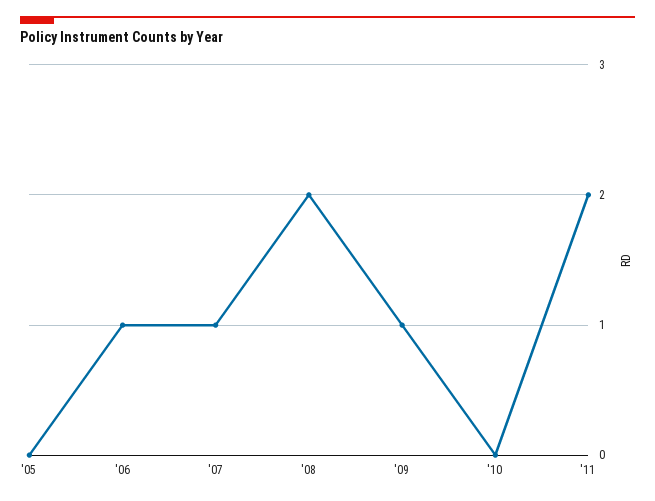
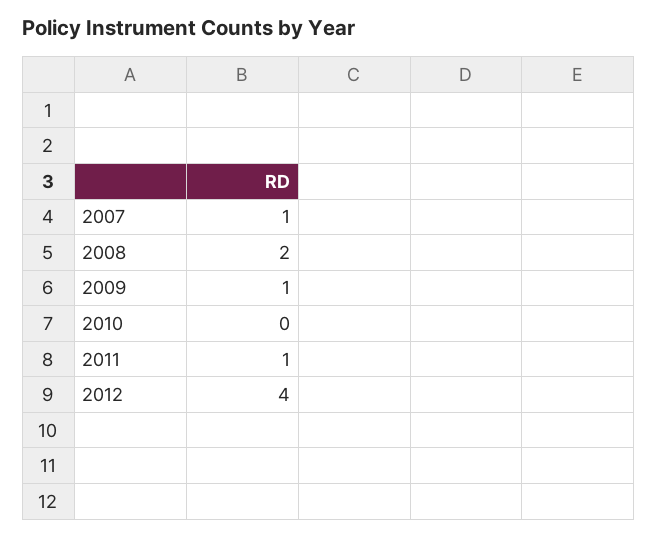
'05: 0 -> none
'06: 1 -> none
'11: 2 -> 1
2012: none -> 4

